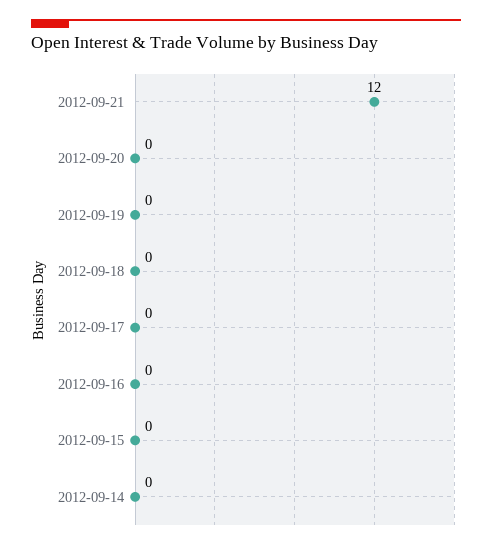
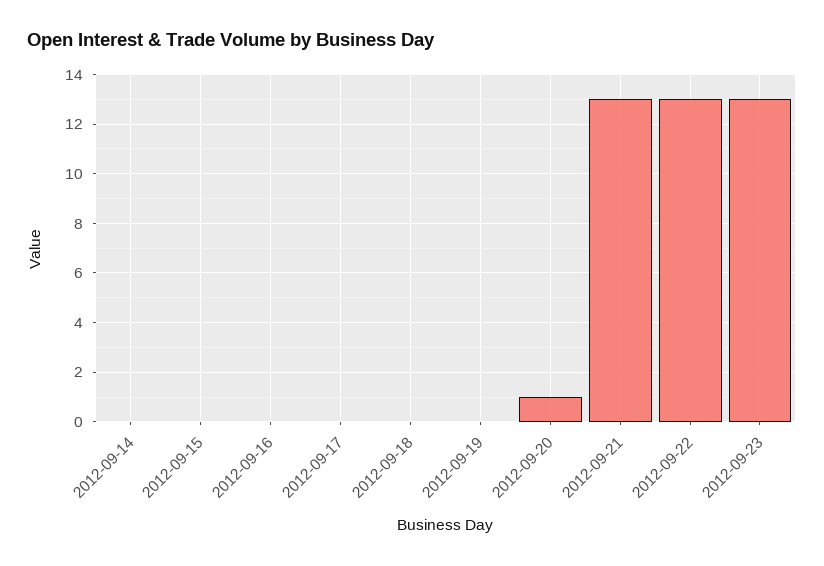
2012-09-21: 12 -> 13
2012-09-20: 0 -> 1
2012-09-22: none -> 13
2012-09-23: none -> 13

